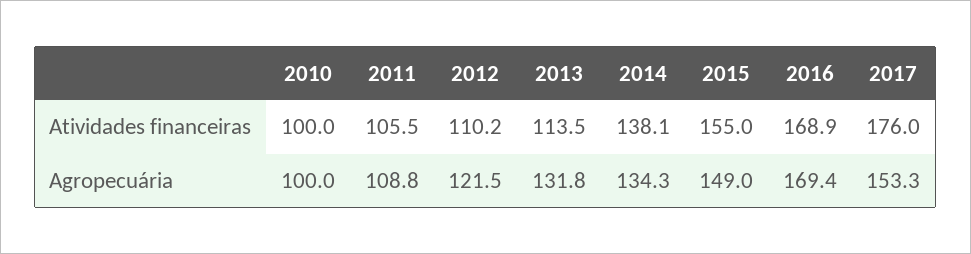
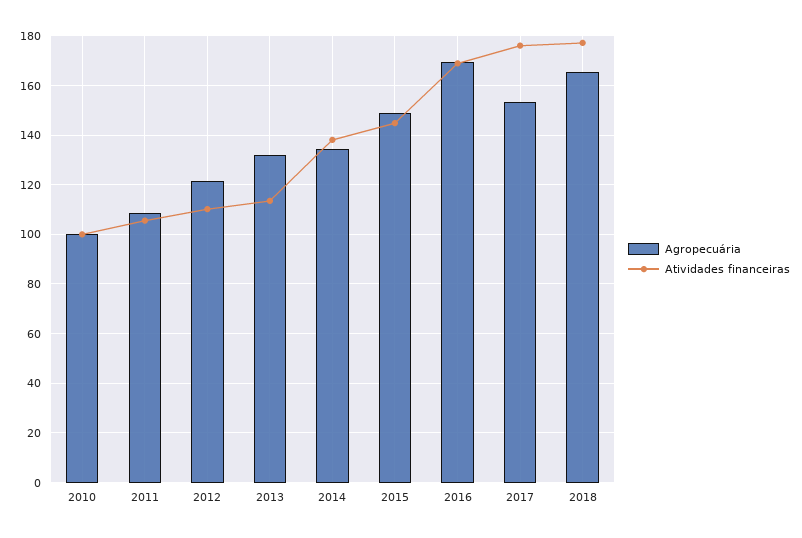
Atividades financeiras, 2015: 155 -> 145
Agropecuária, 2018: none -> 165
Atividades financeiras, 2018: none -> 177.5

